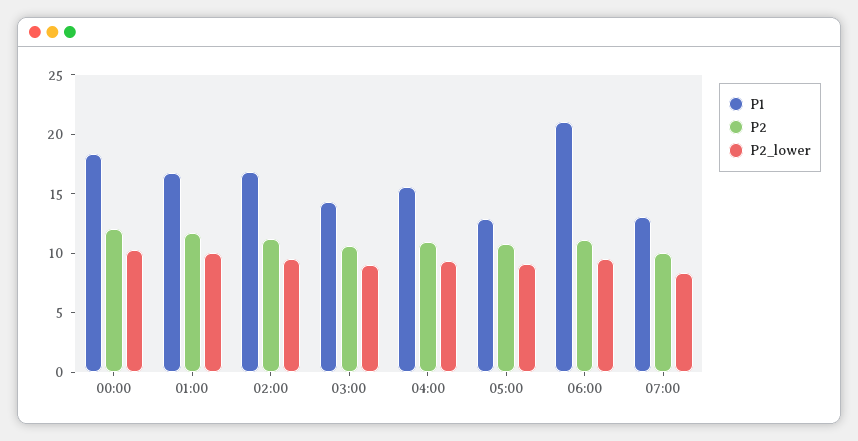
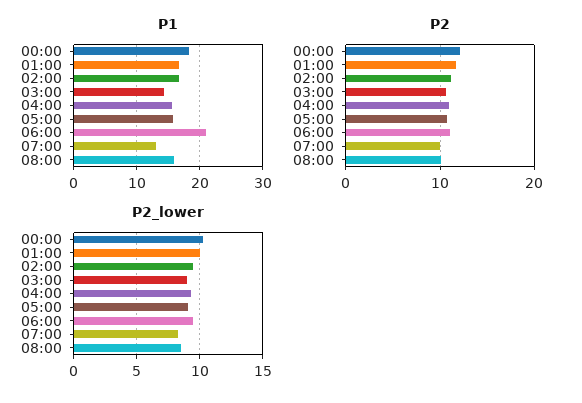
P1, 05:00: 13 -> 16
P1, 08:00: none -> 16
P2, 08:00: none -> 10
P2_lower, 08:00: none -> 8.5

